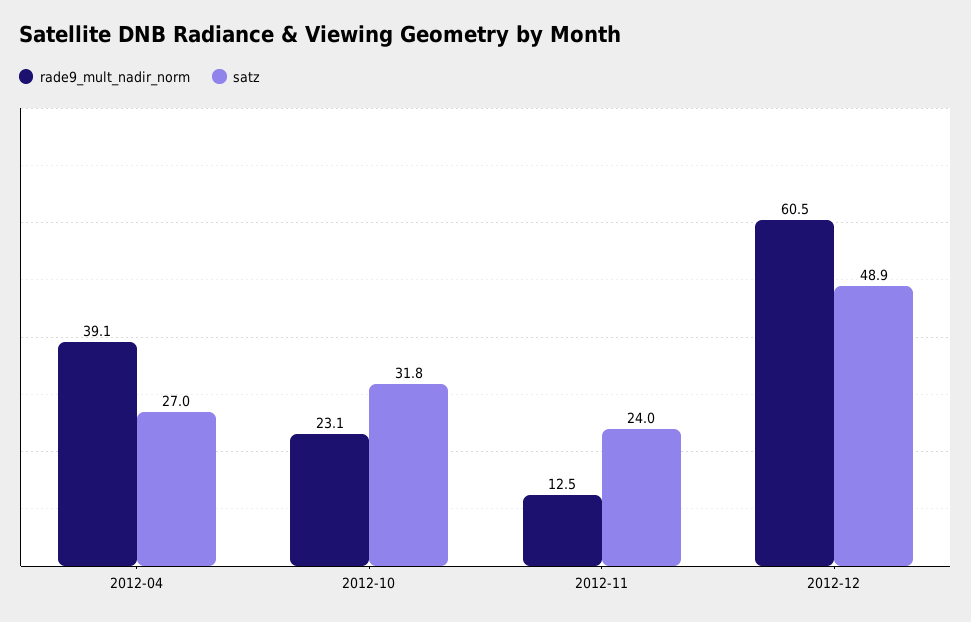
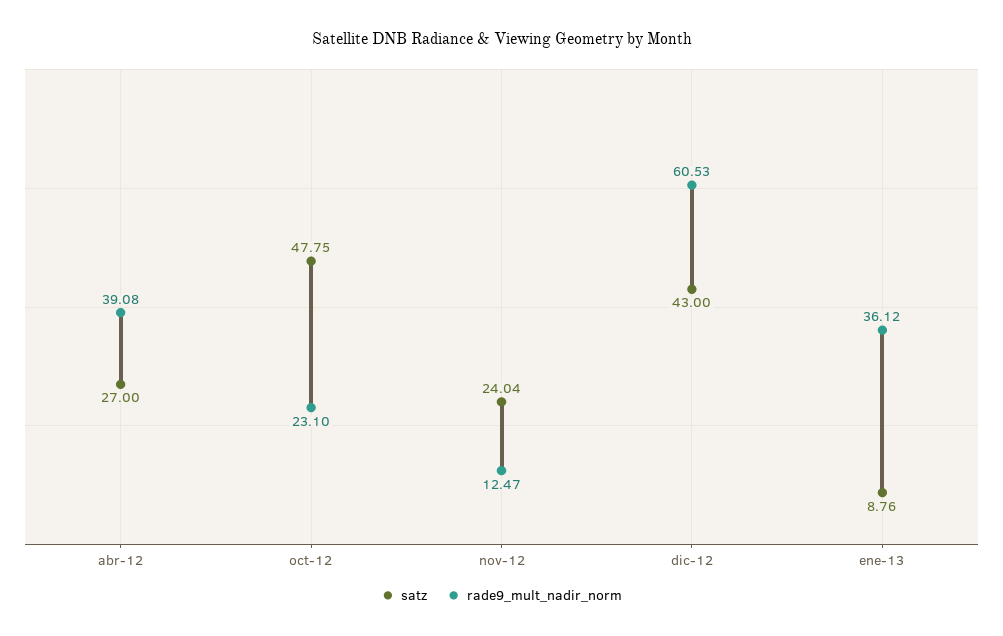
satz, 2012-10: 31.8 -> 47.75
satz, 2012-12: 48.9 -> 43
satz, ene-13: none -> 8.76
rade9_mult_nadir_norm, ene-13: none -> 36.12

